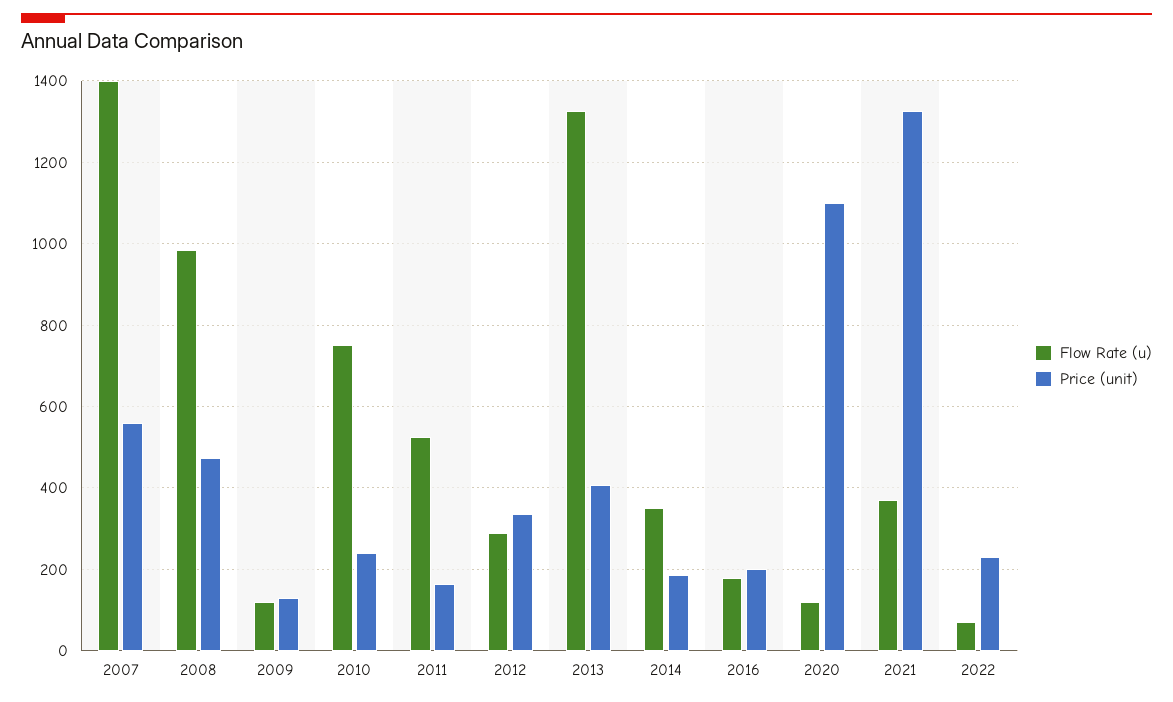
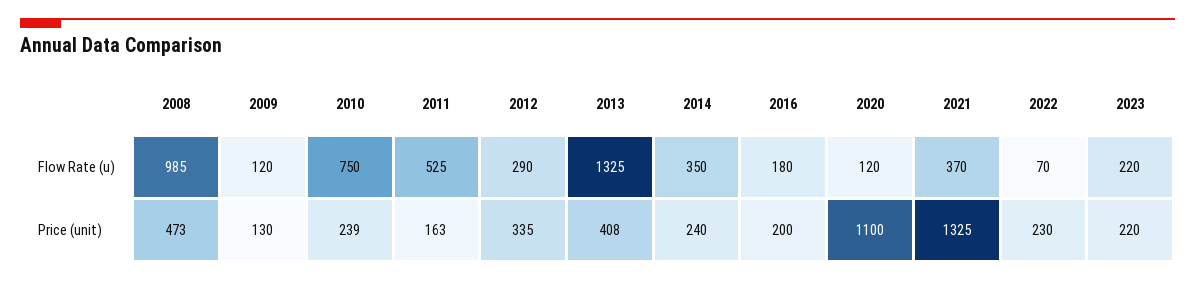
Flow Rate (u), 2007: 1400 -> none
Price (unit), 2007: 560 -> none
Price (unit), 2014: 180 -> 240
Flow Rate (u), 2023: none -> 220
Price (unit), 2023: none -> 220

